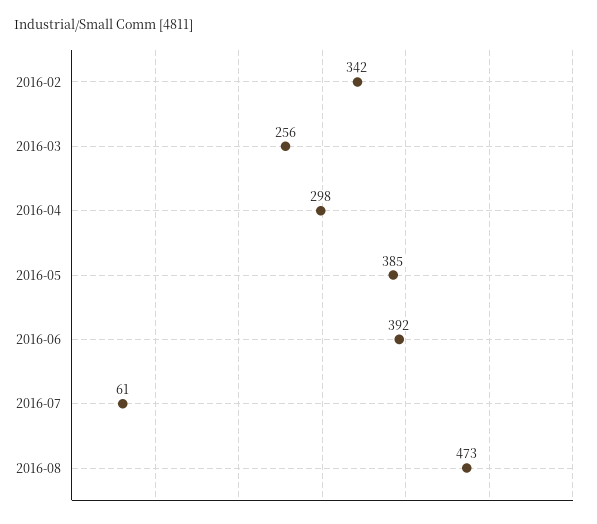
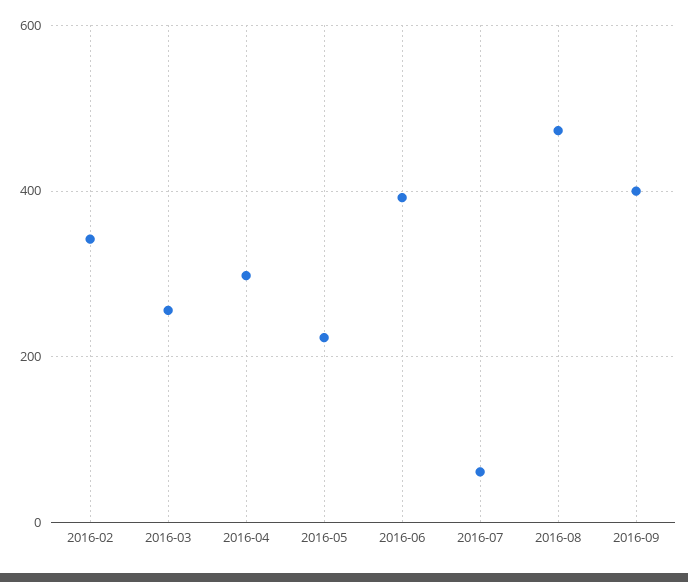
2016-05: 385 -> 220
2016-09: none -> 400

